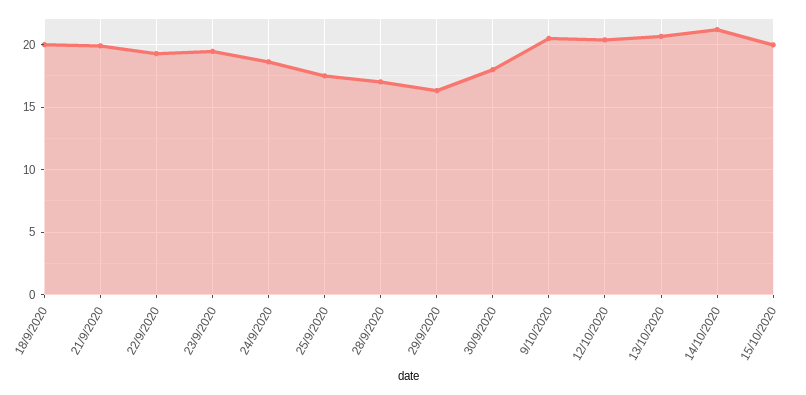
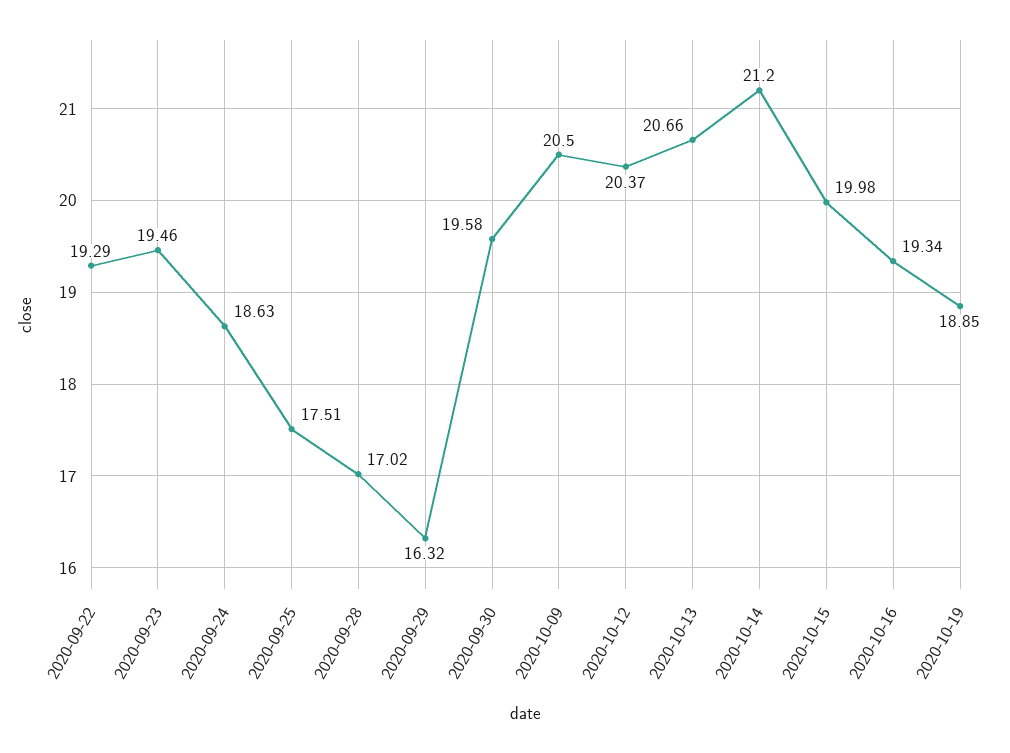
18/9/2020: 20 -> none
21/9/2020: 20 -> none
30/9/2020: 18 -> 19.58
2020-10-16: none -> 19.34
2020-10-19: none -> 18.85

